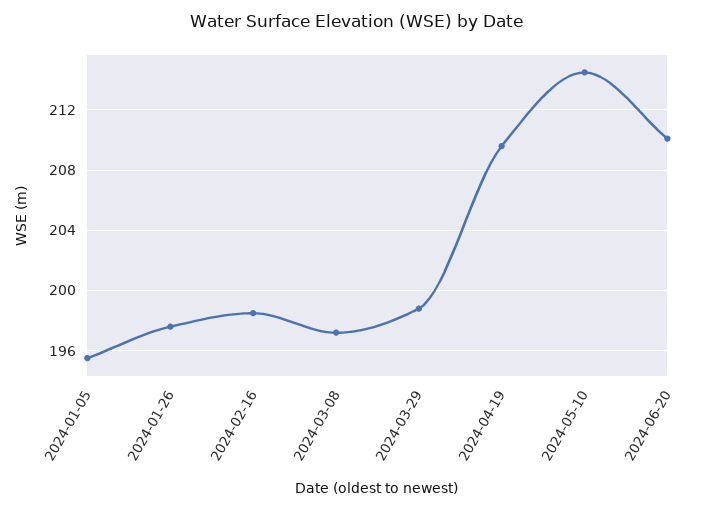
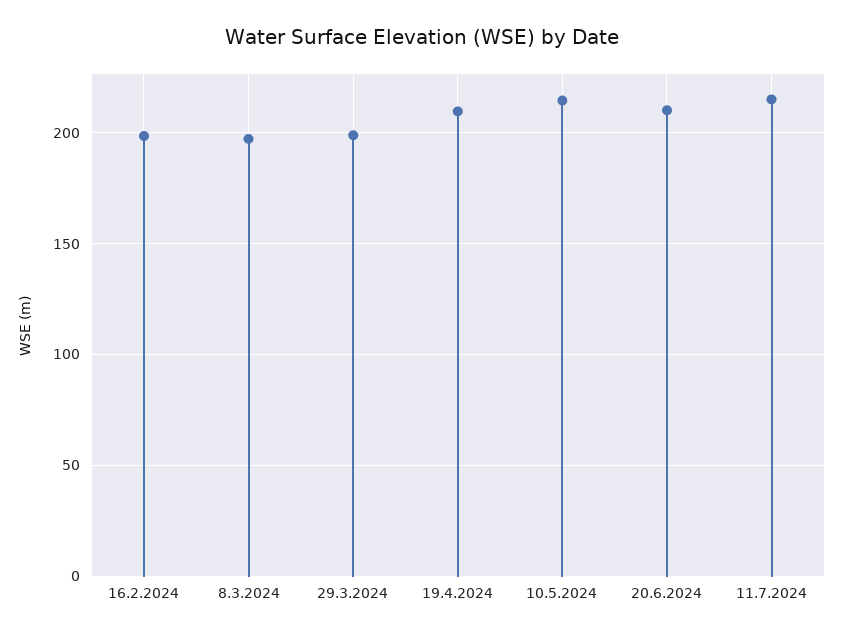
2024-01-05: 195.5 -> none
2024-01-26: 197.5 -> none
11.7.2024: none -> 215

